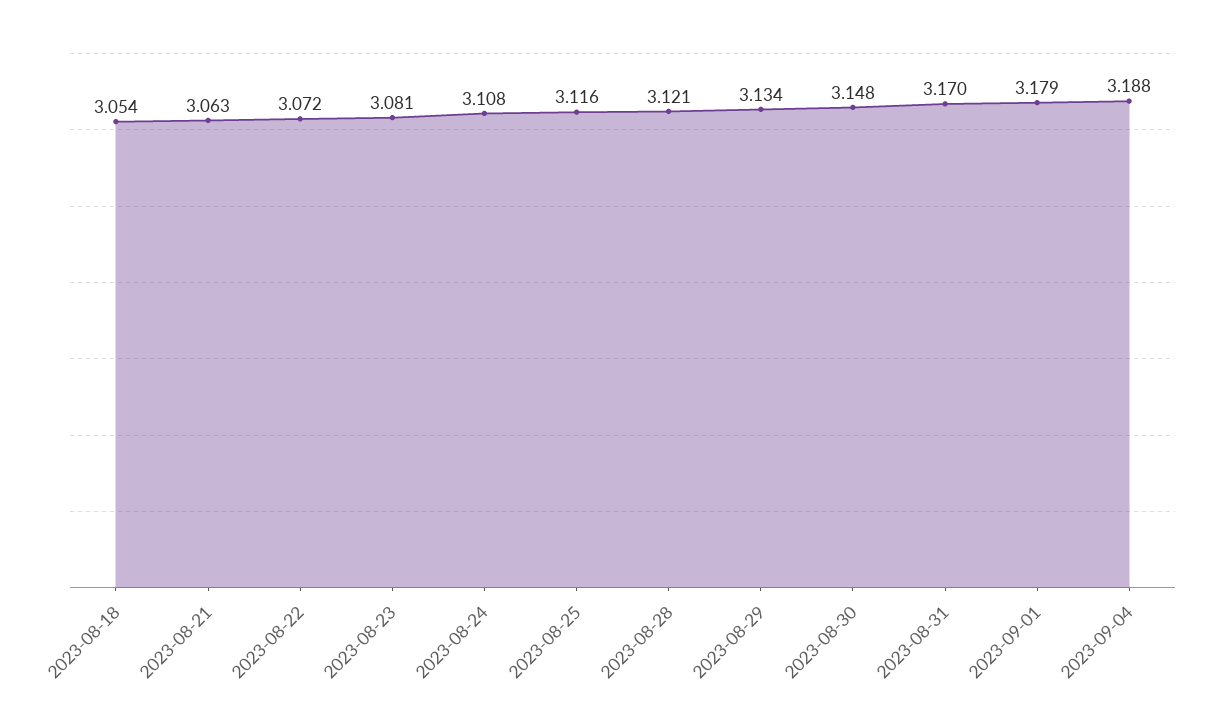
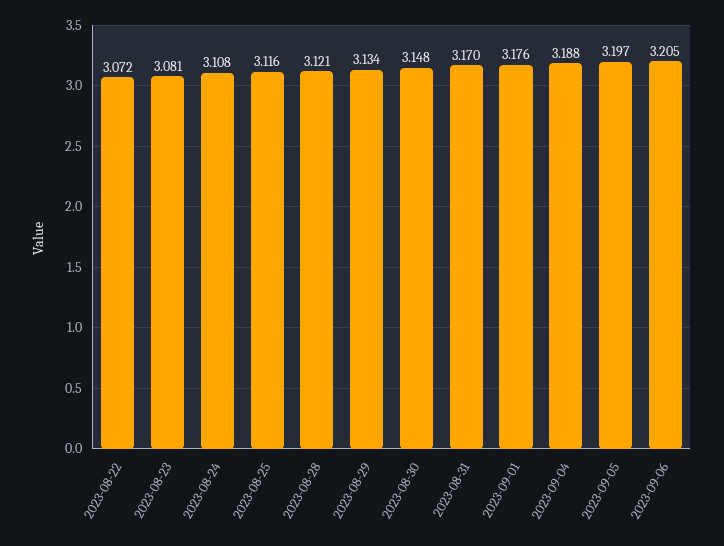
2023-08-18: 3.054 -> none
2023-08-21: 3.063 -> none
2023-09-01: 3.179 -> 3.176
2023-09-05: none -> 3.197
2023-09-06: none -> 3.205

